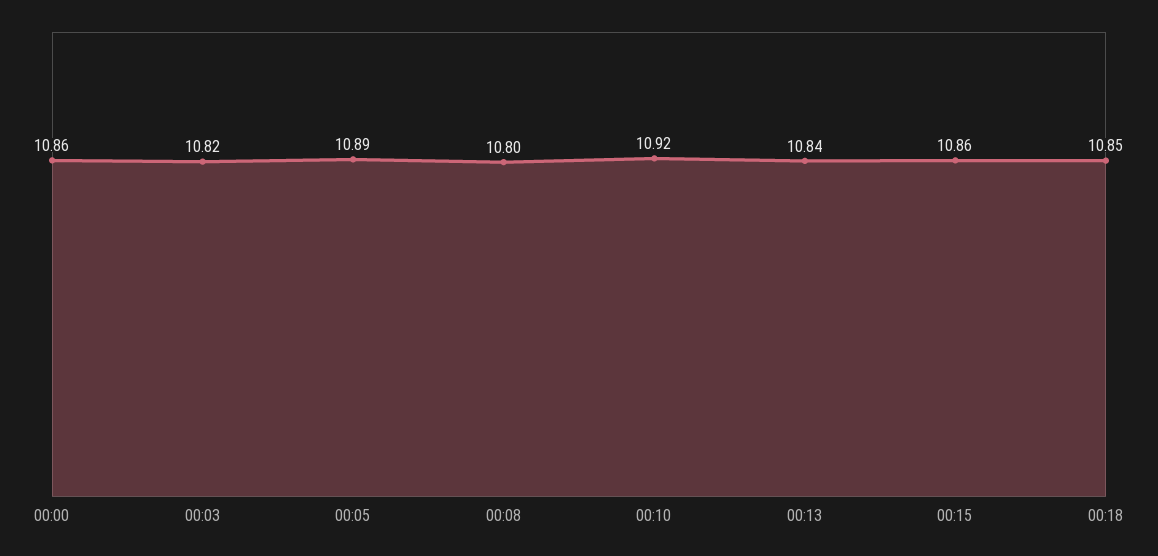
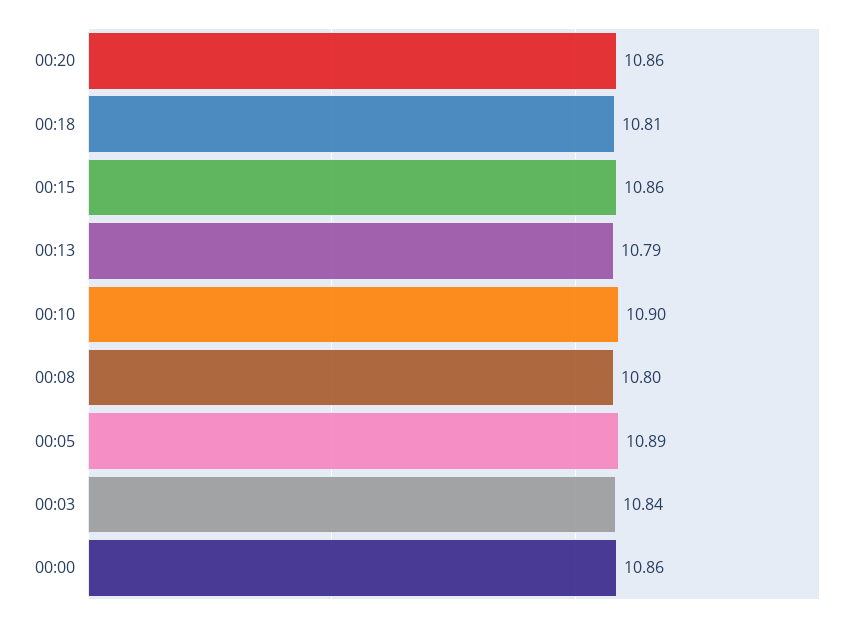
00:03: 10.82 -> 10.84
00:10: 10.92 -> 10.9
00:13: 10.84 -> 10.79
00:18: 10.85 -> 10.81
00:20: none -> 10.86

